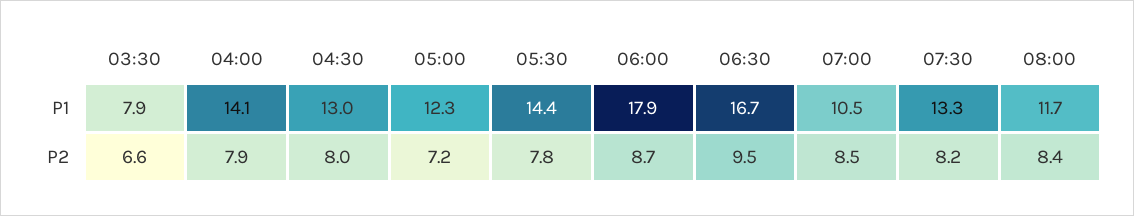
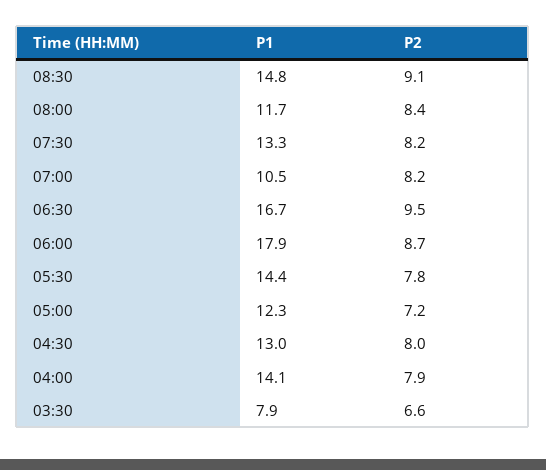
07:00, P2: 8.5 -> 8.2
08:30, P1: none -> 14.8
08:30, P2: none -> 9.1

